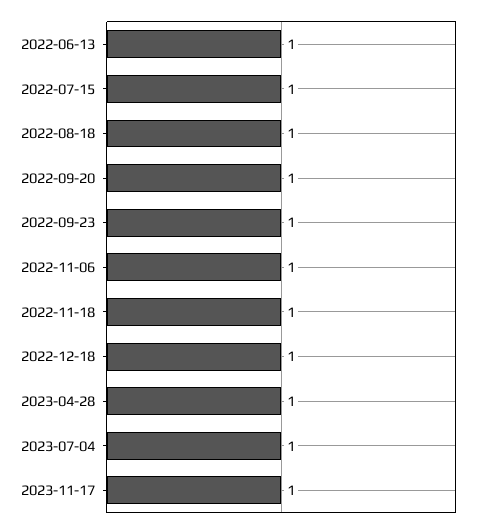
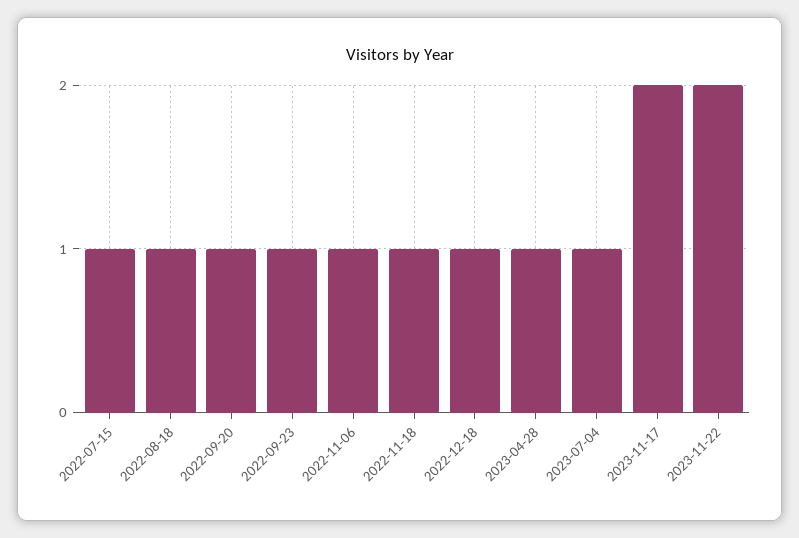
2022-06-13: 1 -> none
2023-11-17: 1 -> 2
2023-11-22: none -> 2

